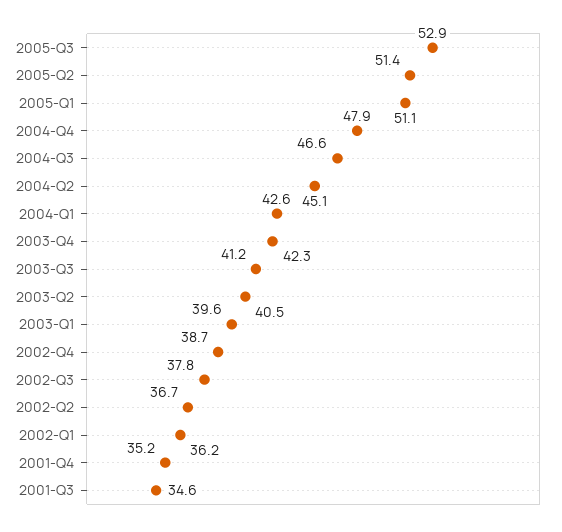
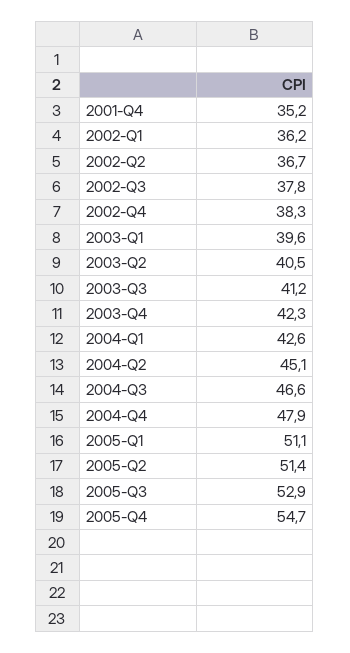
2002-Q4: 38.7 -> 38.3
2001-Q3: 34.6 -> none
2005-Q4: none -> 54.7

